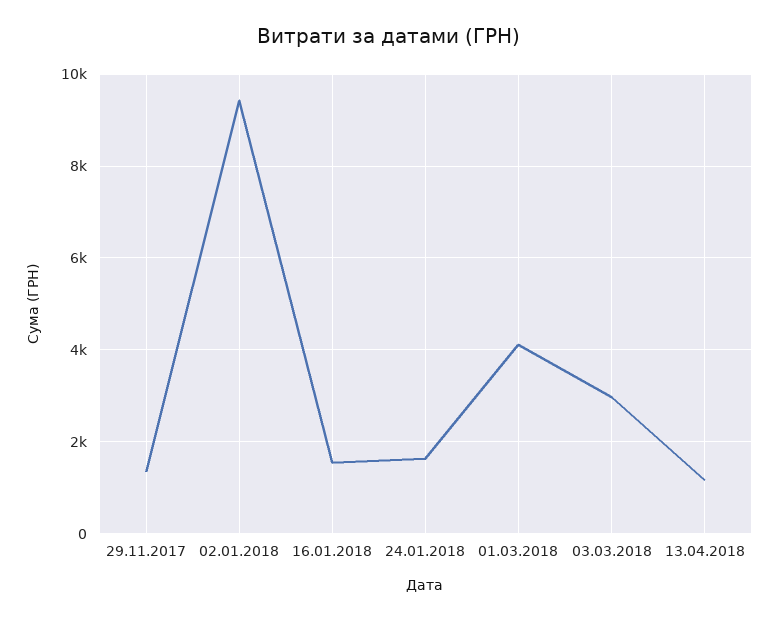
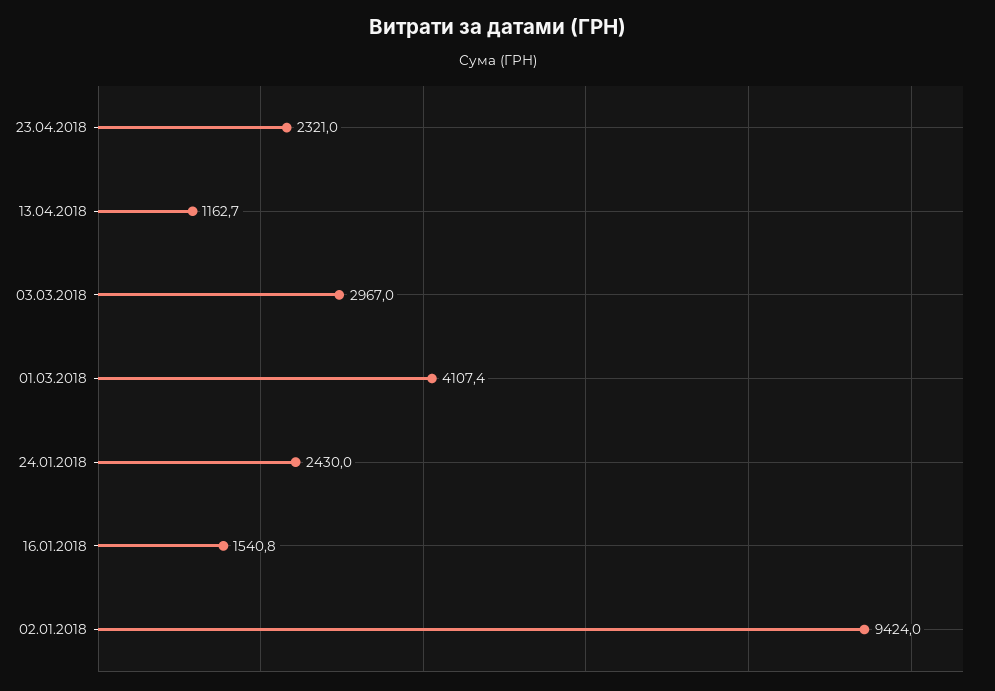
29.11.2017: 1400 -> none
24.01.2018: 1600 -> 2430
23.04.2018: none -> 2321

